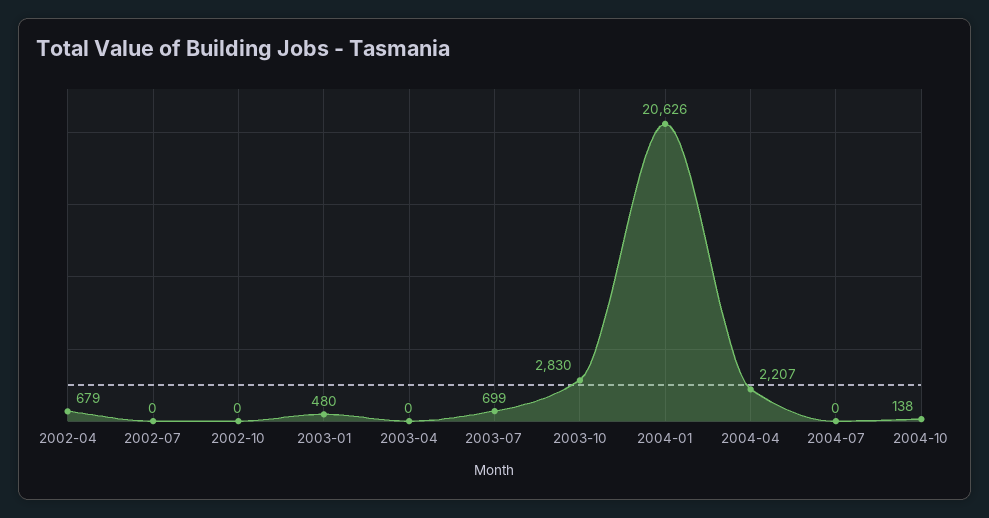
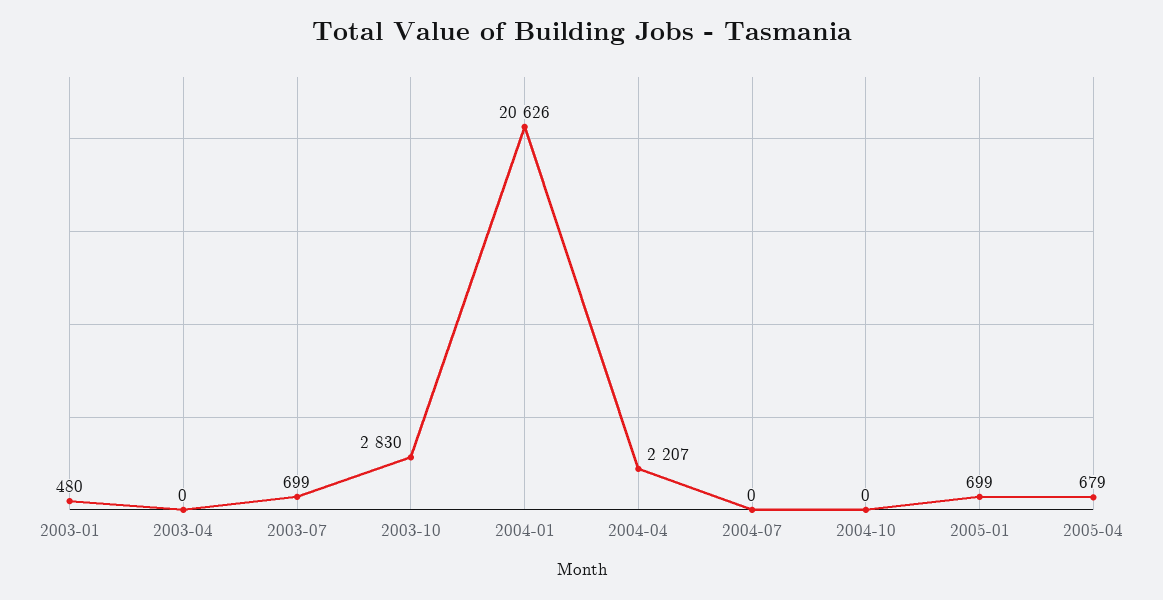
2002-04: 679 -> none
2002-07: 0 -> none
2002-10: 0 -> none
2004-10: 138 -> 0
2005-01: none -> 699
2005-04: none -> 679

